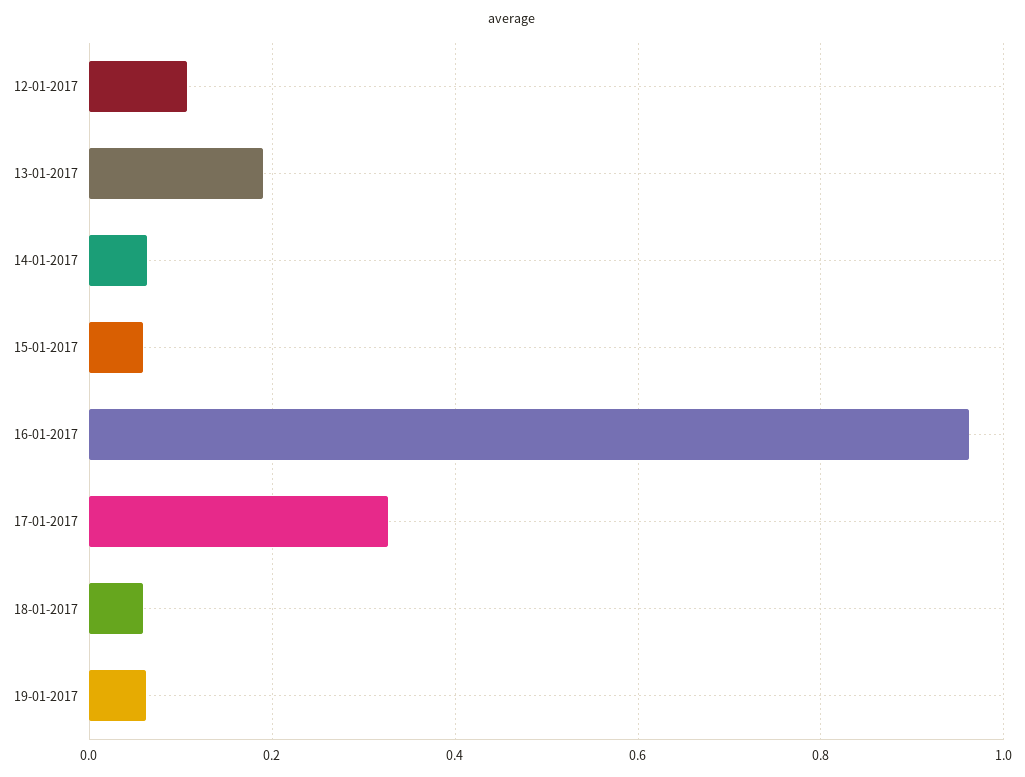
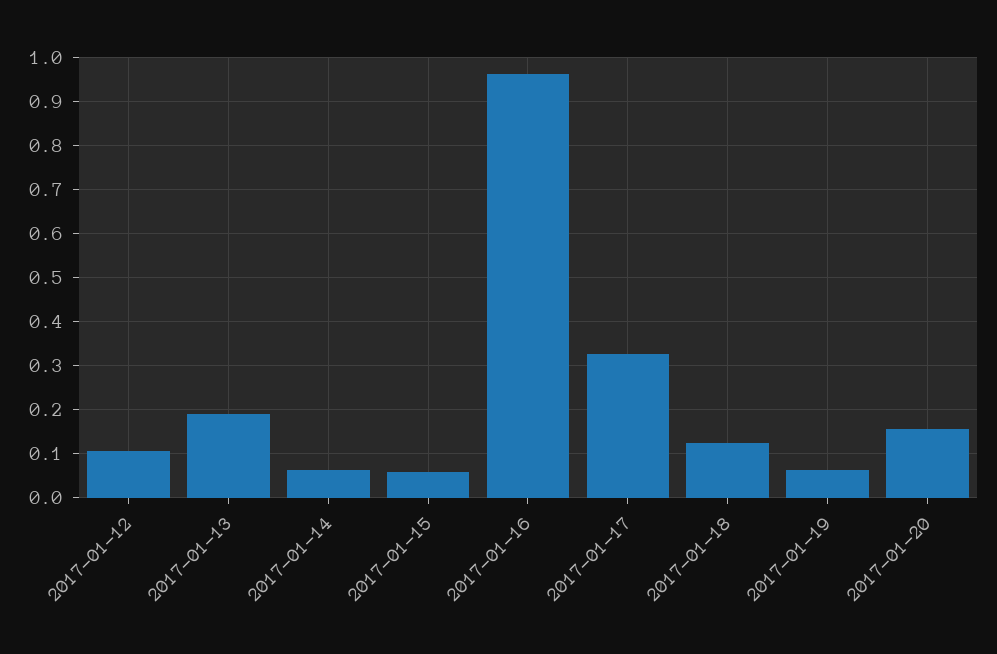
18-01-2017: 0.06 -> 0.12
2017-01-20: none -> 0.16

